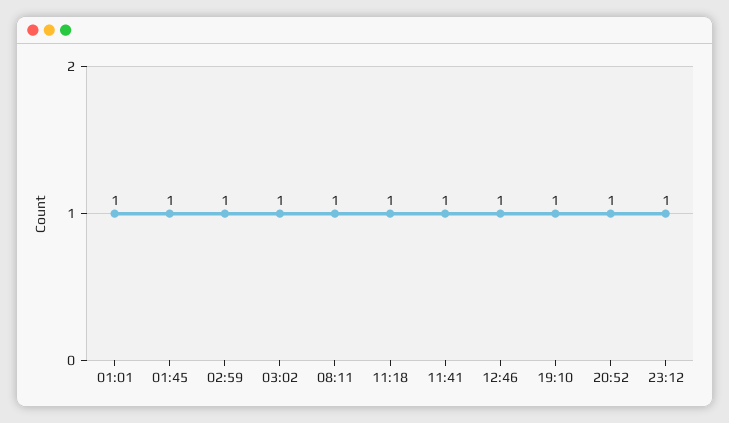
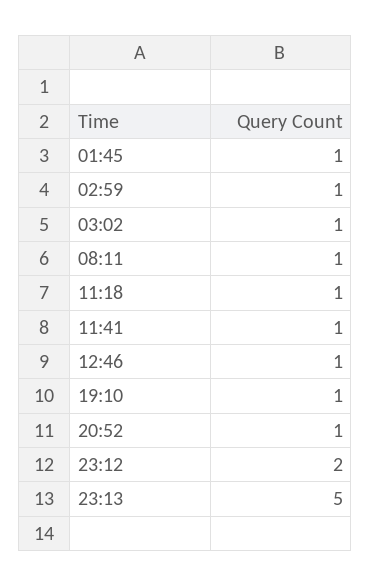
01:01: 1 -> none
23:12: 1 -> 2
23:13: none -> 5

